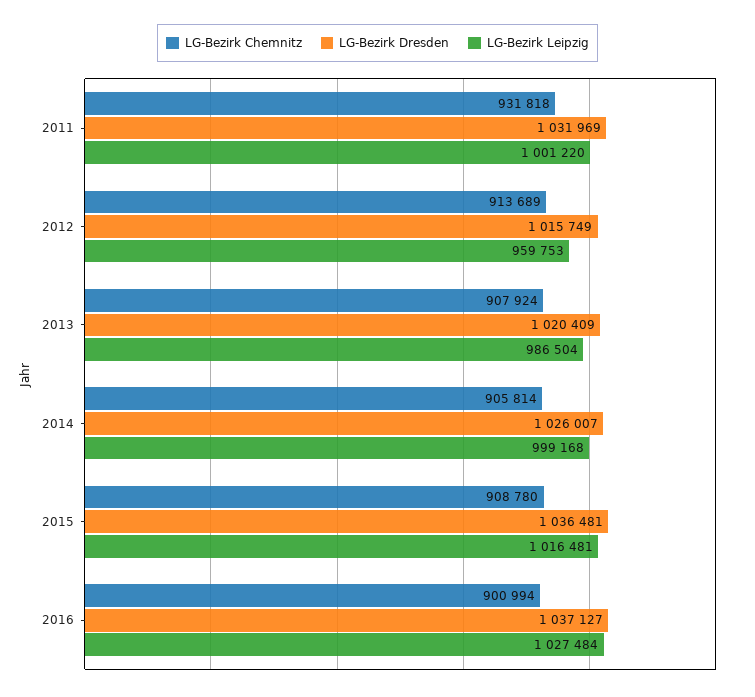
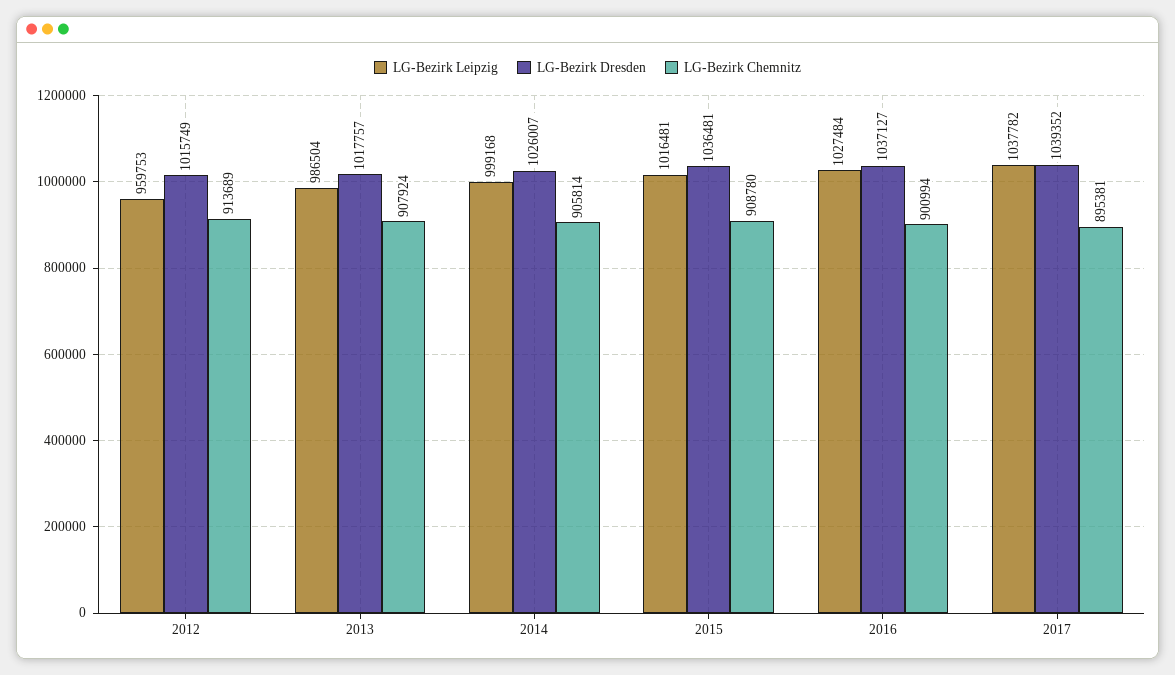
LG-Bezirk Chemnitz, 2011: 931818 -> none
LG-Bezirk Dresden, 2011: 1031969 -> none
LG-Bezirk Leipzig, 2011: 1001220 -> none
LG-Bezirk Dresden, 2013: 1020409 -> 1017757
LG-Bezirk Leipzig, 2017: none -> 1037782
LG-Bezirk Dresden, 2017: none -> 1039352
LG-Bezirk Chemnitz, 2017: none -> 895381

